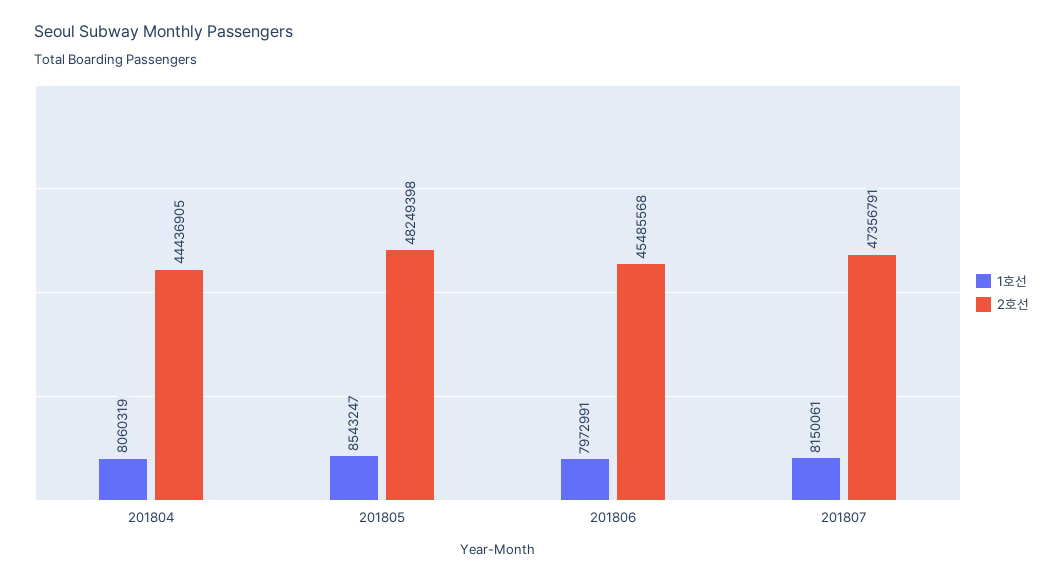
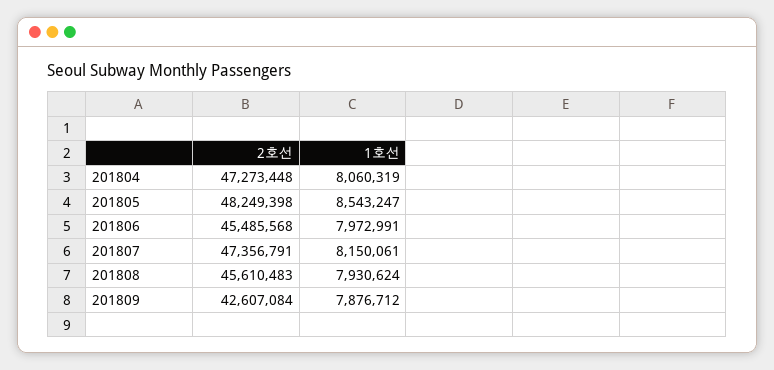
2호선, 201804: 44436905 -> 47273448
2호선, 201808: none -> 45610483
1호선, 201808: none -> 7930624
2호선, 201809: none -> 42607084
1호선, 201809: none -> 7876712

